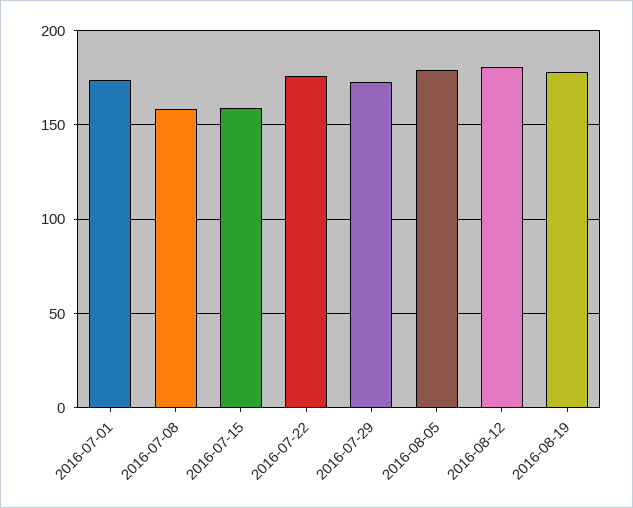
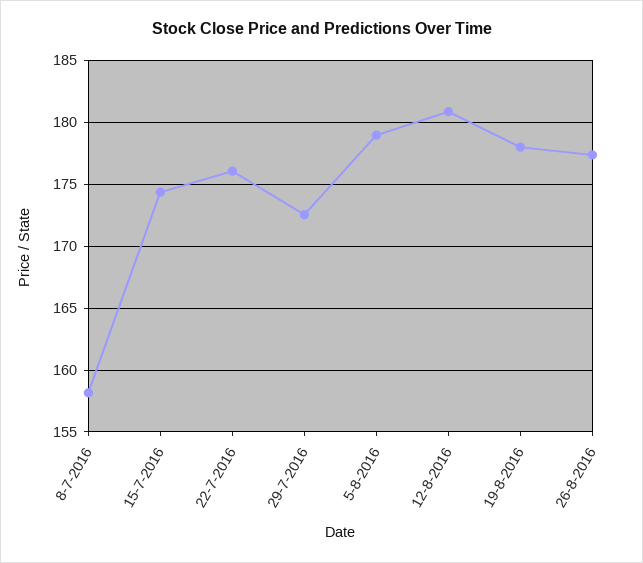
2016-07-01: 175 -> none
2016-07-15: 160 -> 174.5
26-8-2016: none -> 177.5

